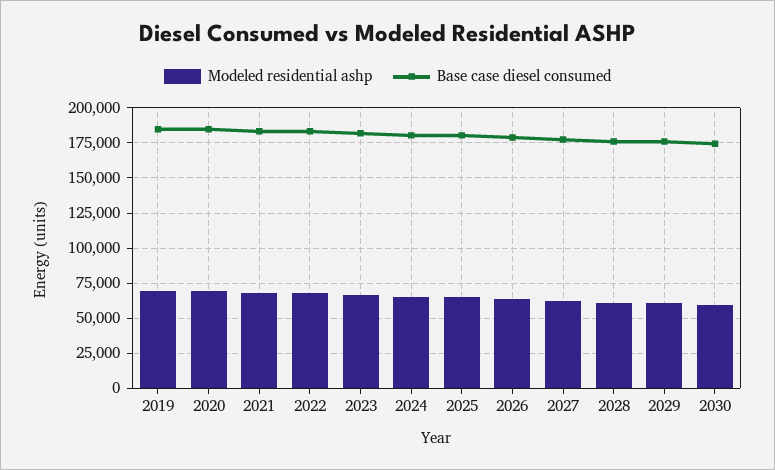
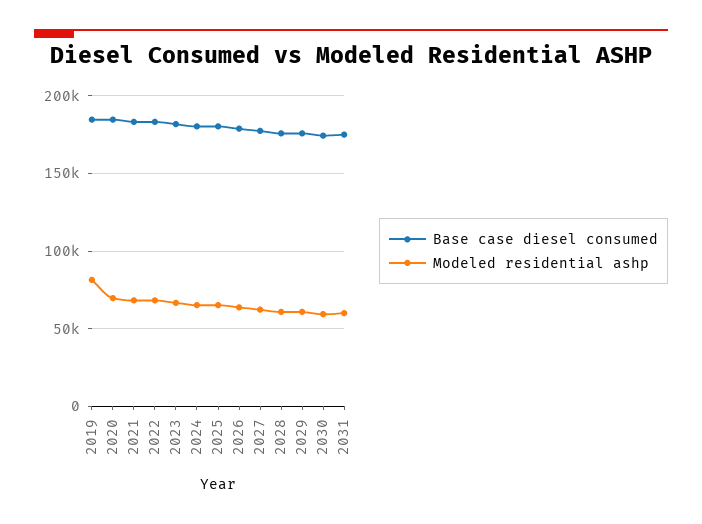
Modeled residential ashp, 2019: 70000 -> 80000
Base case diesel consumed, 2031: none -> 175000
Modeled residential ashp, 2031: none -> 60000

